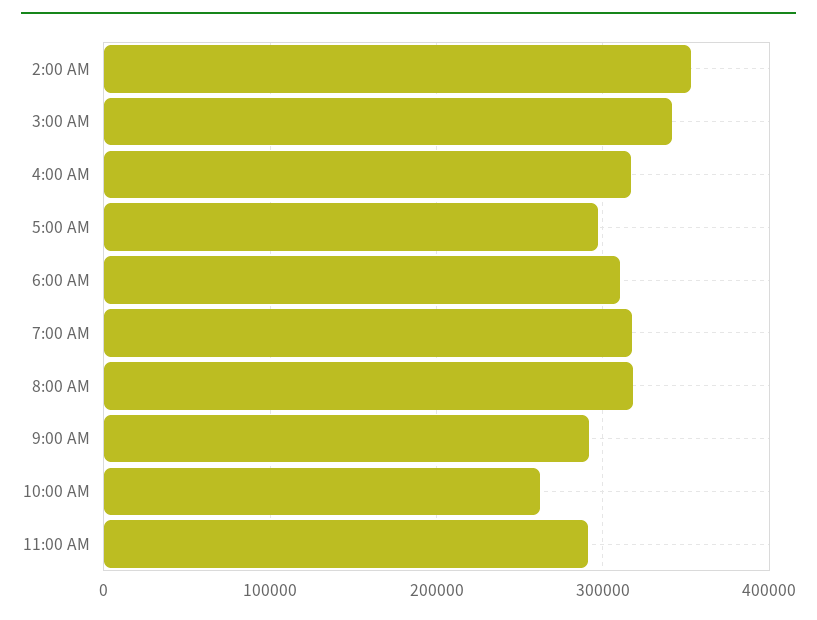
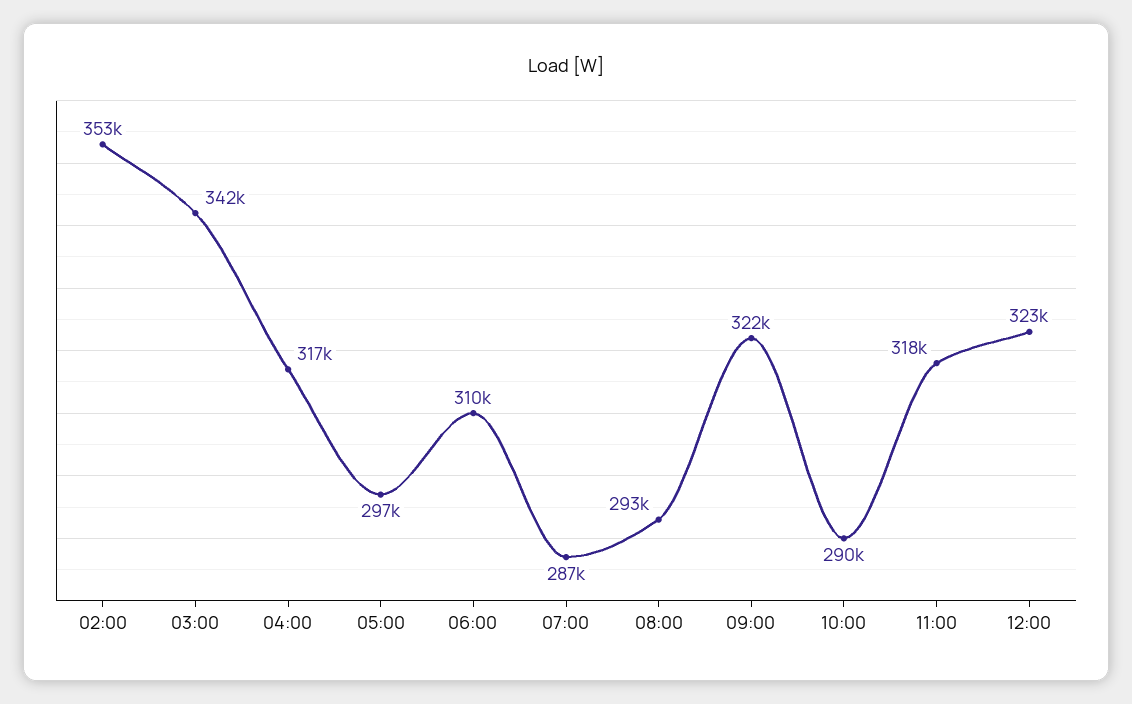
7:00 AM: 320000 -> 287000
8:00 AM: 320000 -> 293000
9:00 AM: 290000 -> 322000
10:00 AM: 260000 -> 290000
11:00 AM: 290000 -> 318000
12:00: none -> 323000

